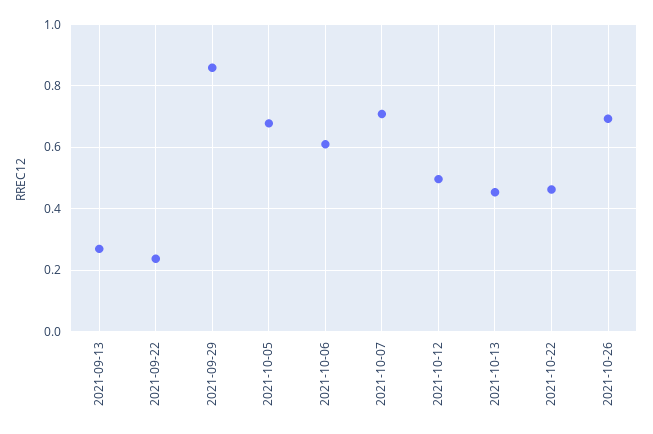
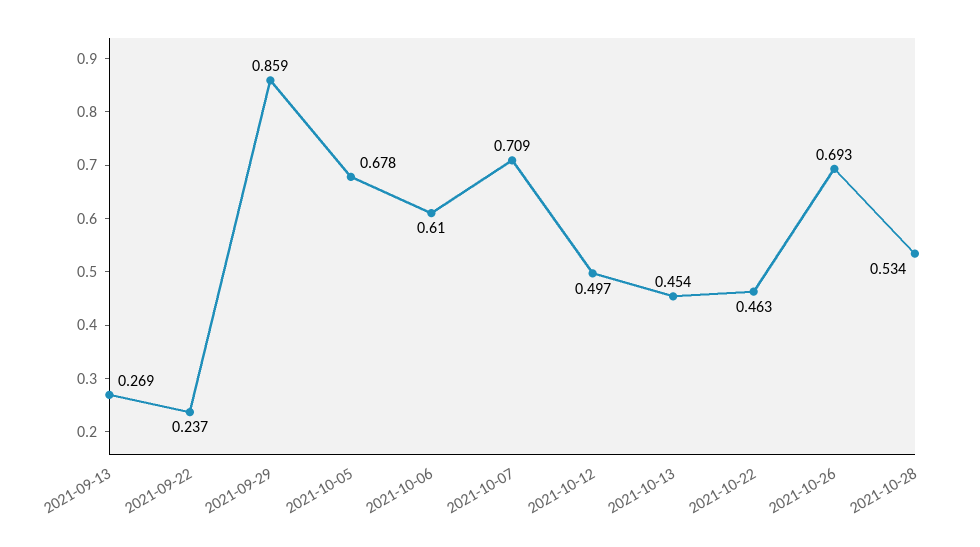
2021-10-28: none -> 0.534

